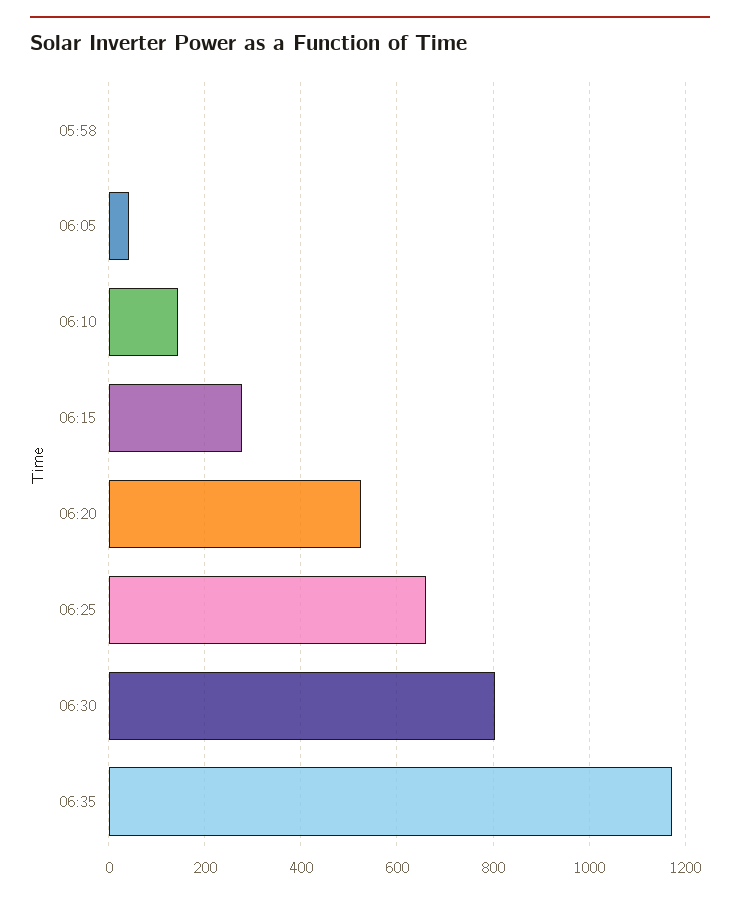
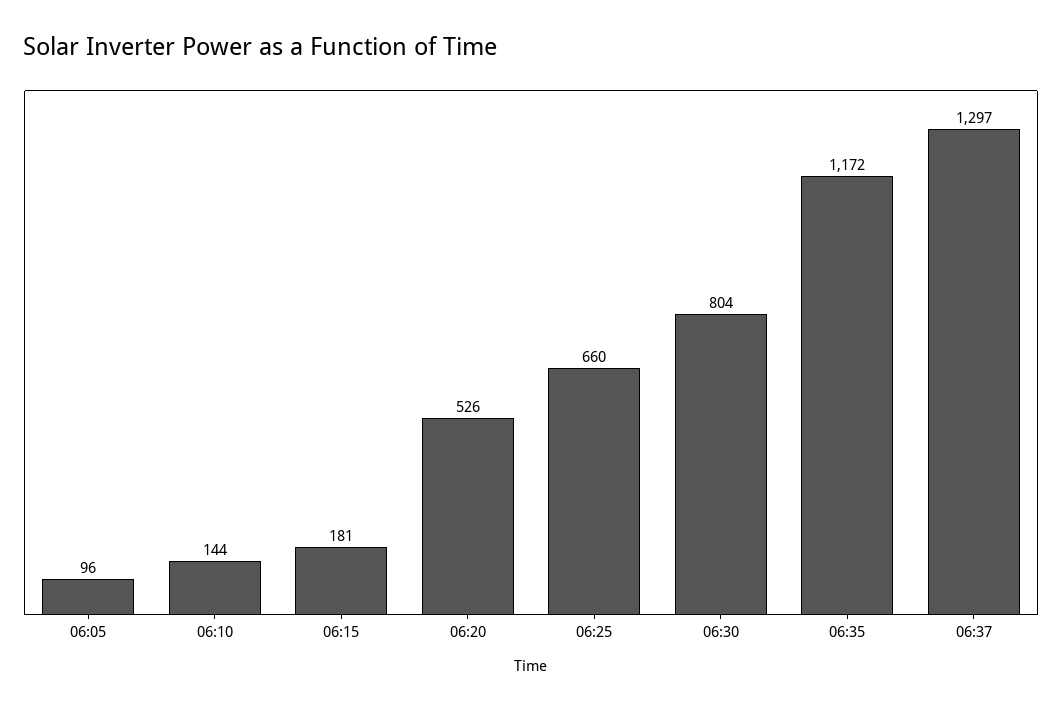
05:58: 0 -> none
06:05: 40 -> 96
06:15: 280 -> 181
06:37: none -> 1297

